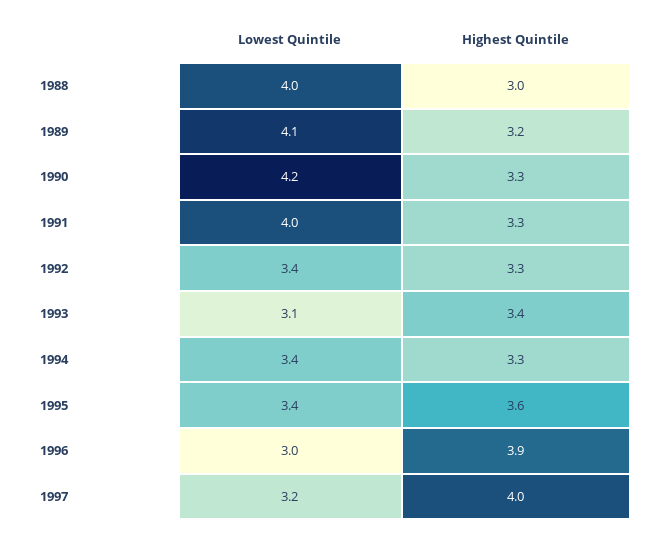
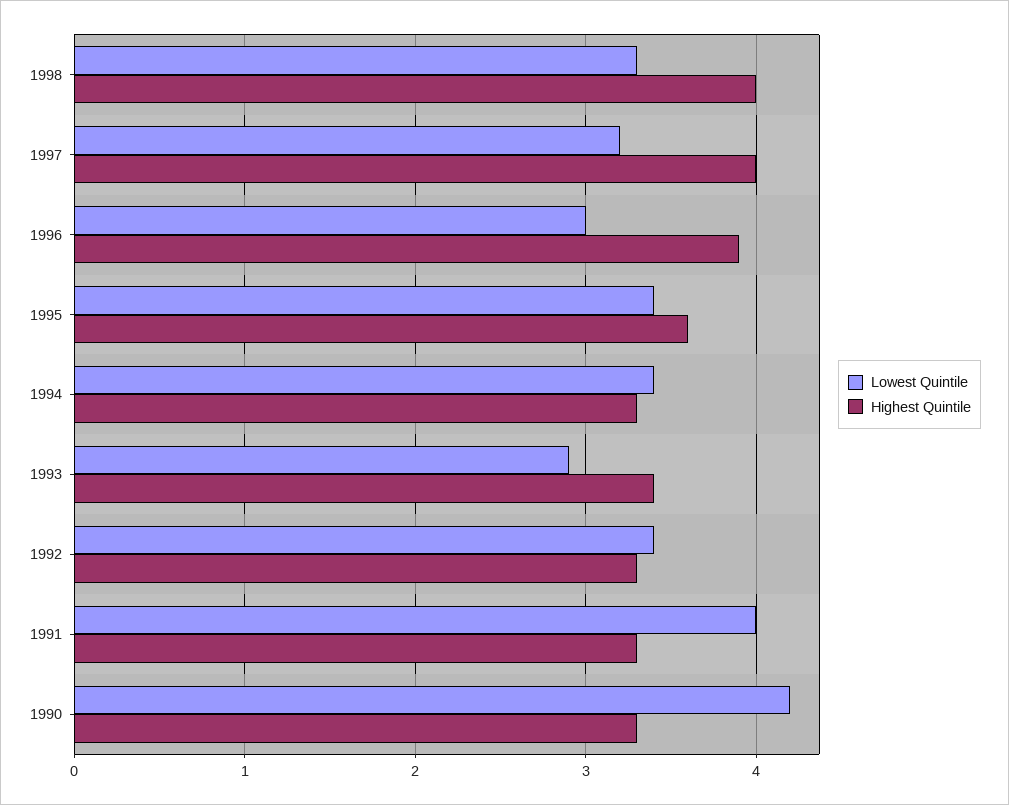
Lowest Quintile, 1988: 4 -> none
Highest Quintile, 1988: 3 -> none
Lowest Quintile, 1989: 4.1 -> none
Highest Quintile, 1989: 3.2 -> none
Lowest Quintile, 1993: 3.1 -> 2.9
Lowest Quintile, 1998: none -> 3.3
Highest Quintile, 1998: none -> 4

